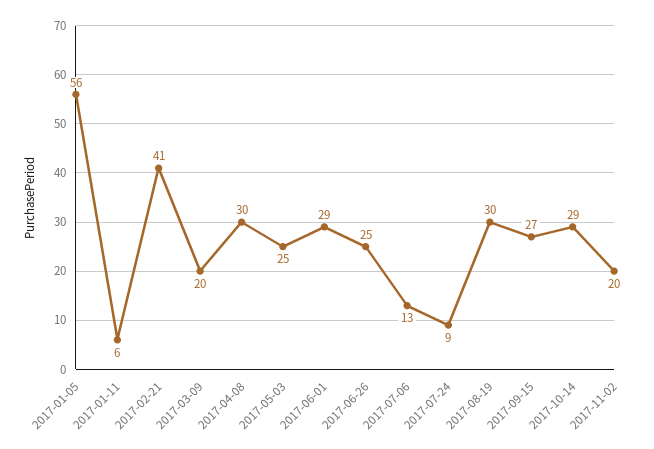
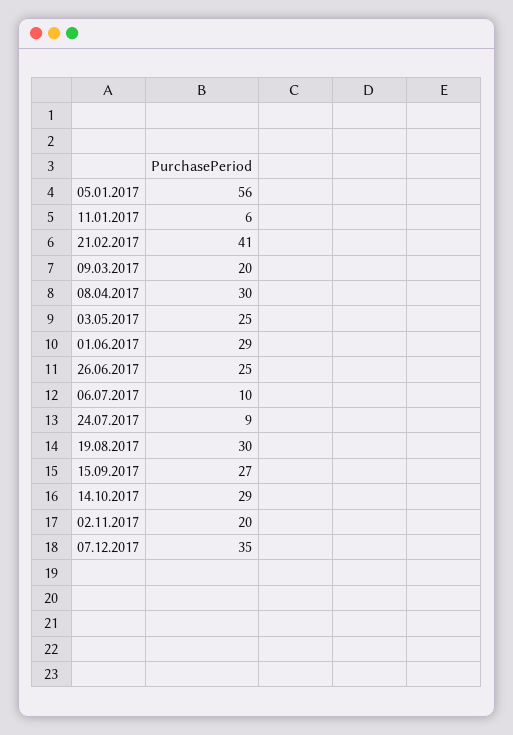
2017-07-06: 13 -> 10
07.12.2017: none -> 35

